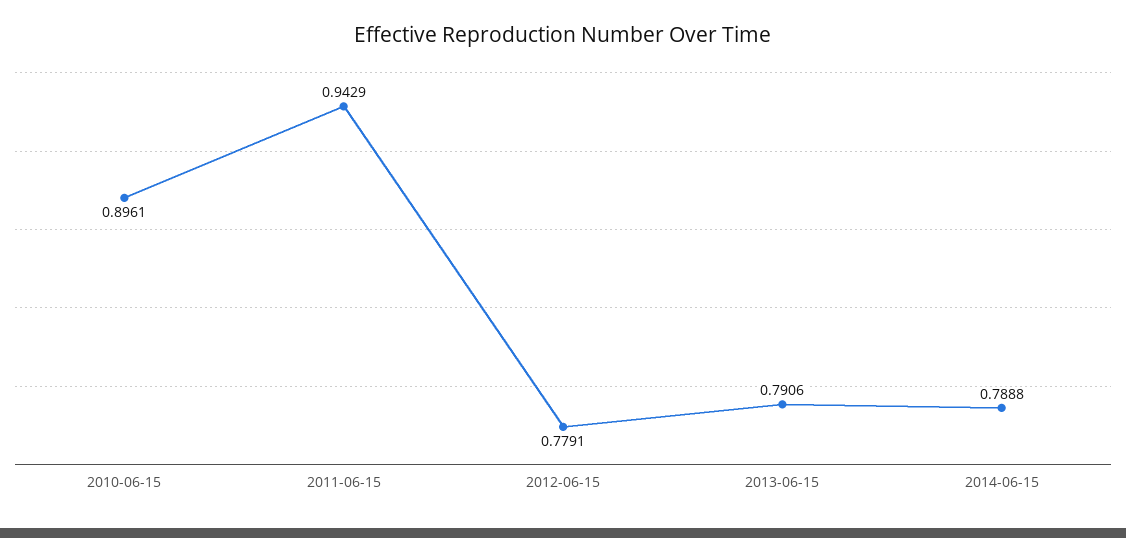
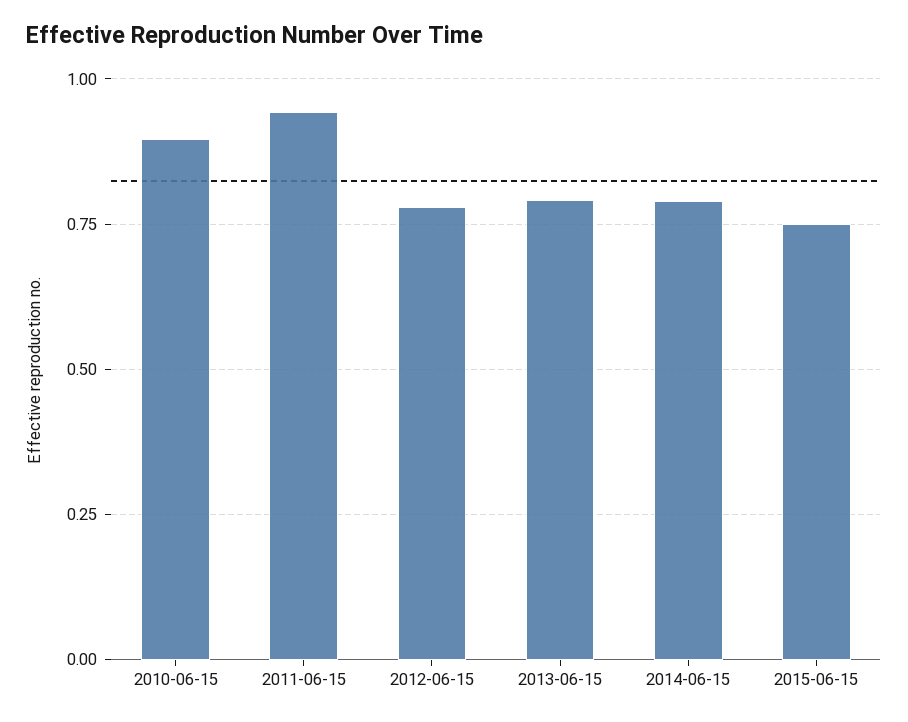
2015-06-15: none -> 0.75

